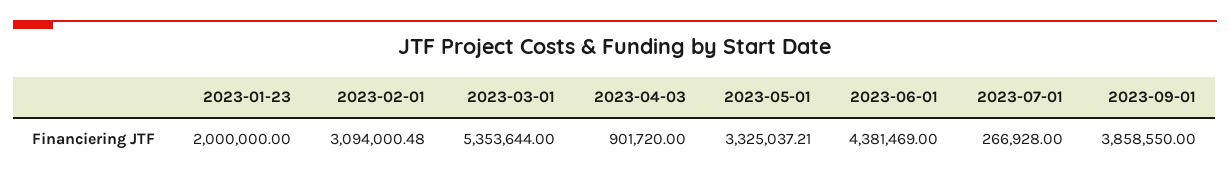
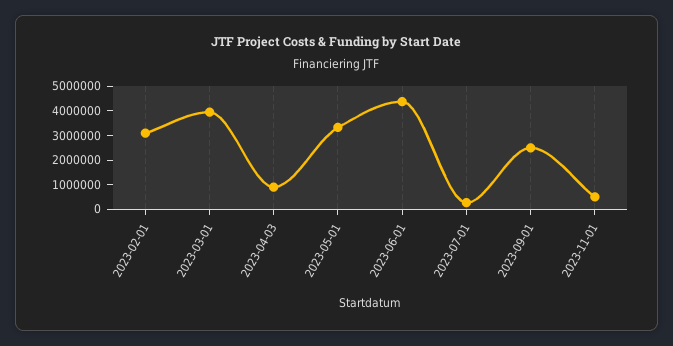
2023-01-23: 2000000 -> none
2023-03-01: 5353644 -> 4000000
2023-09-01: 3858550 -> 2500000
2023-11-01: none -> 500000

